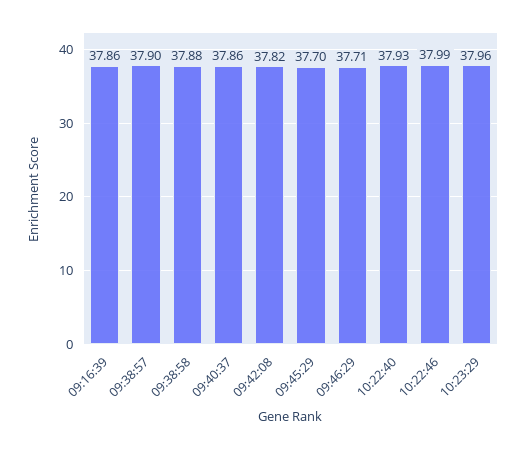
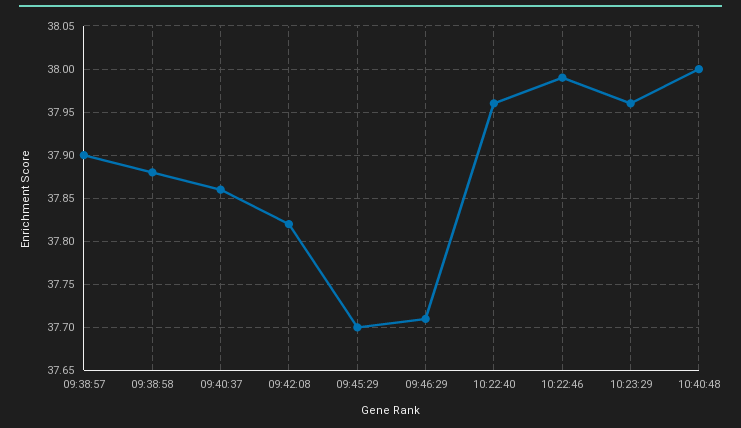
09:16:39: 37.86 -> none
10:22:40: 37.93 -> 37.96
10:40:48: none -> 38

